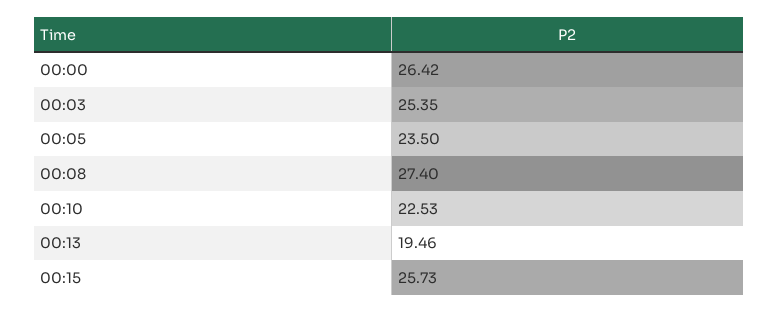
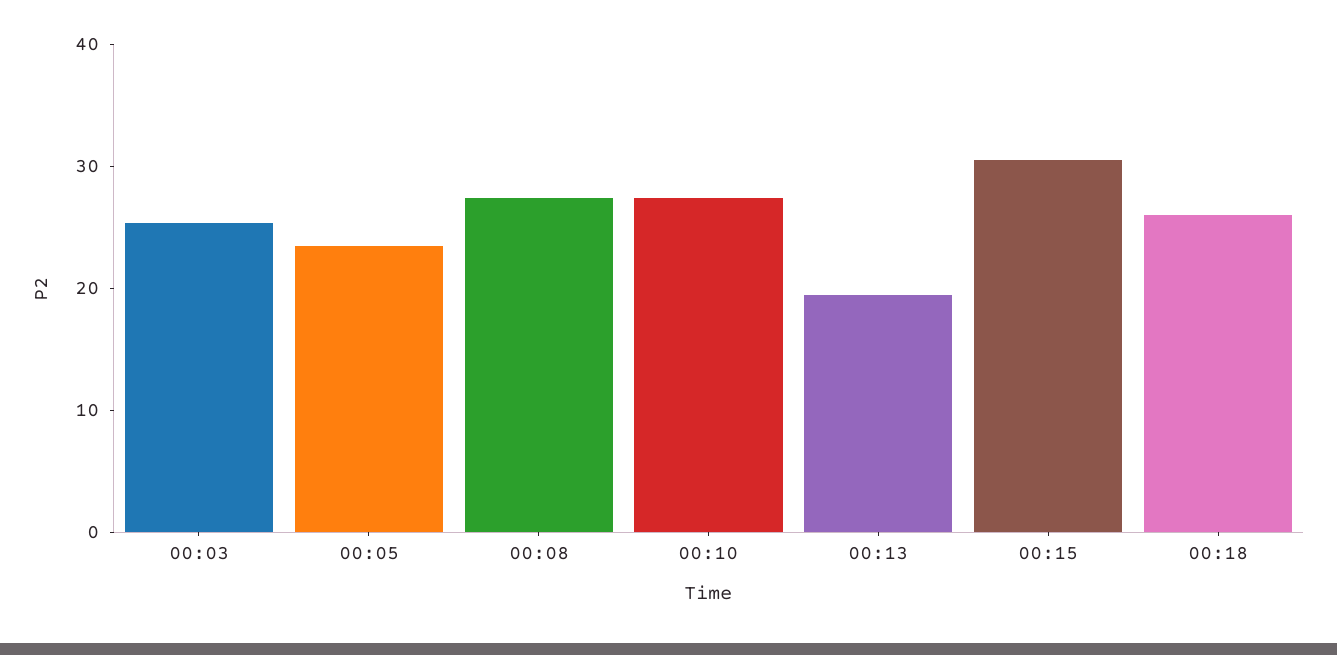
00:00: 26.42 -> none
00:10: 22.53 -> 28
00:15: 25.73 -> 30
00:18: none -> 26

